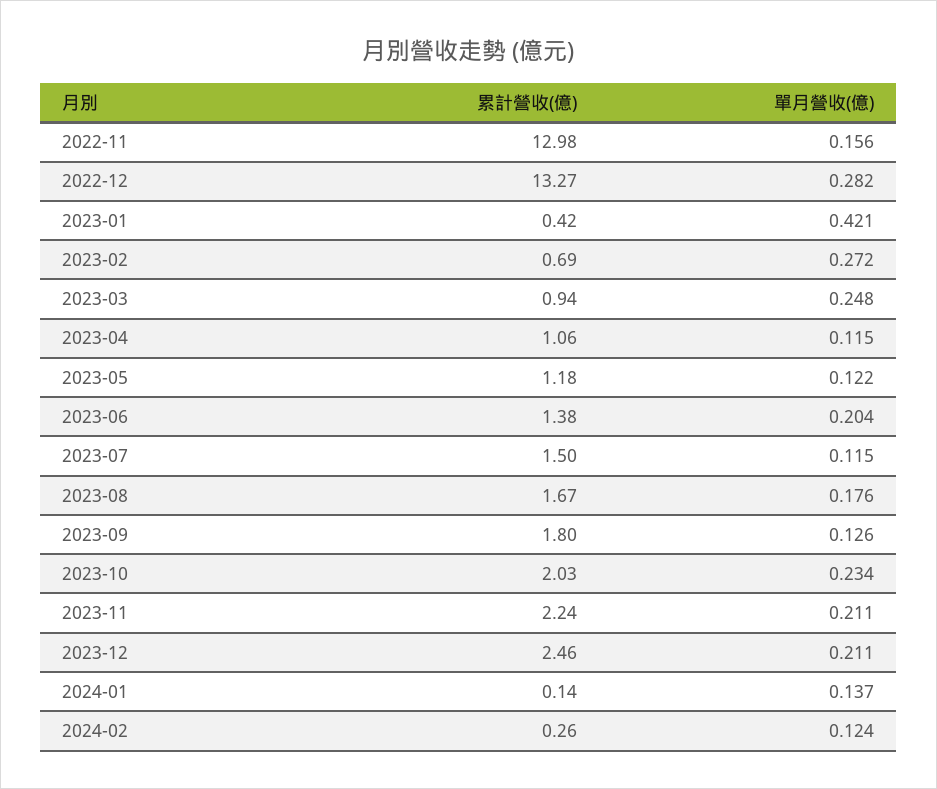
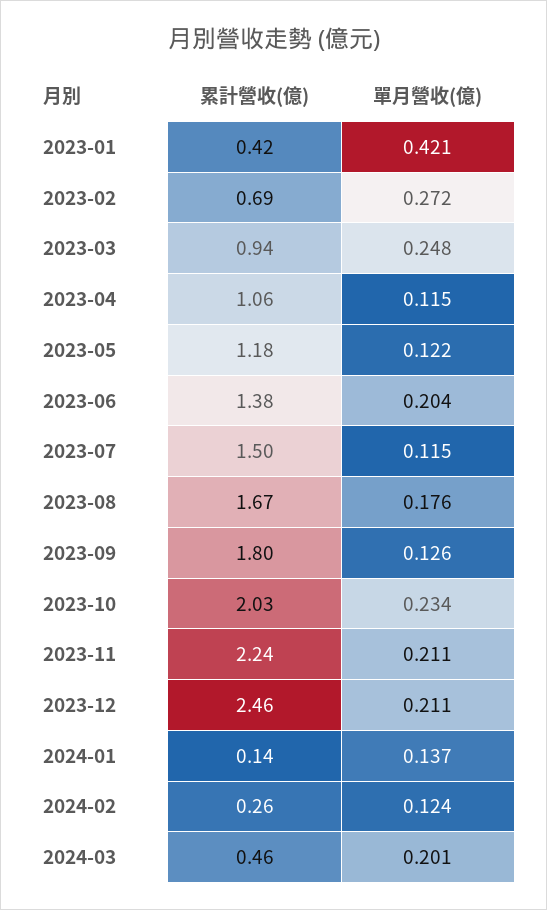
累計營收(億), 2022-11: 12.98 -> none
單月營收(億), 2022-11: 0.156 -> none
累計營收(億), 2022-12: 13.27 -> none
單月營收(億), 2022-12: 0.282 -> none
累計營收(億), 2024-03: none -> 0.46
單月營收(億), 2024-03: none -> 0.201

